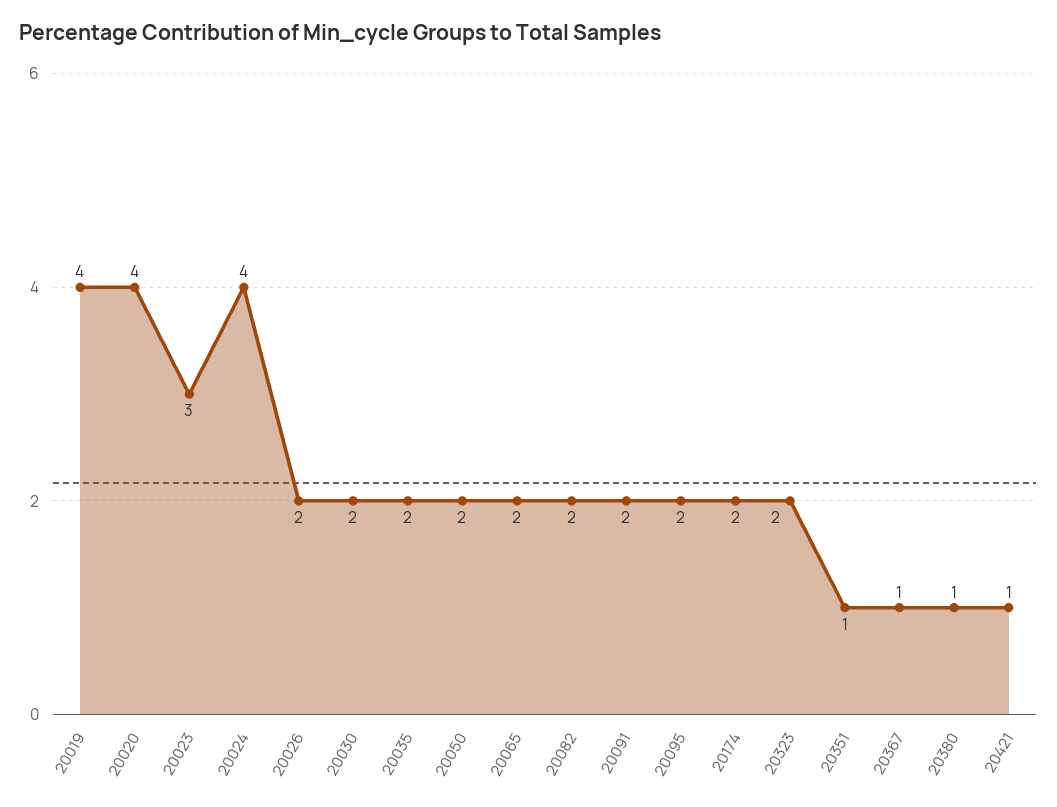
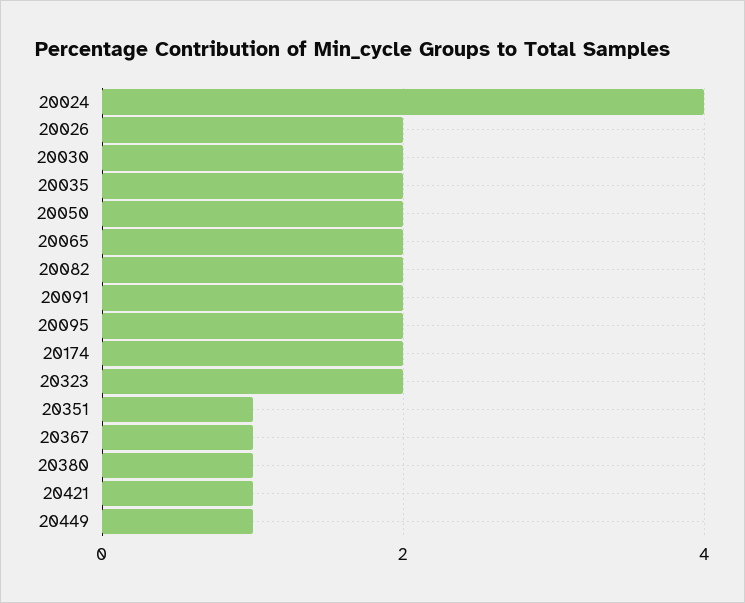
20019: 4 -> none
20020: 4 -> none
20023: 3 -> none
20449: none -> 1

